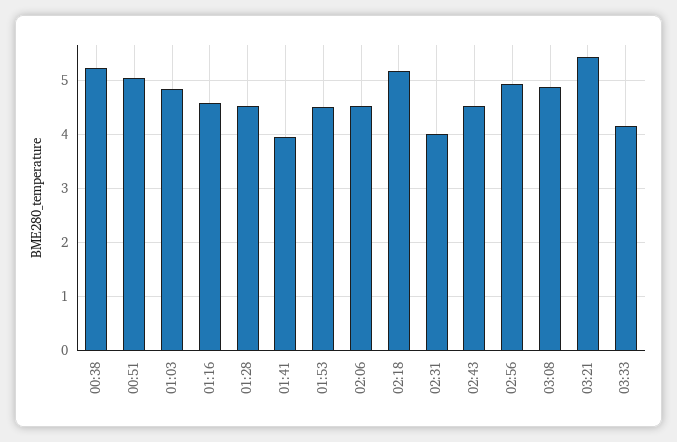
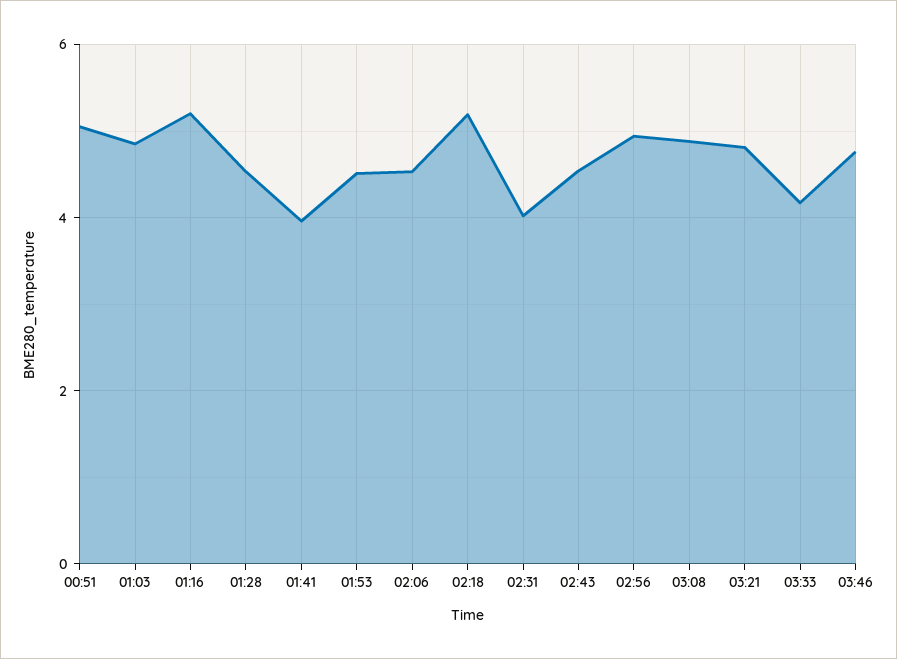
00:38: 5.2 -> none
01:16: 4.6 -> 5.2
03:21: 5.4 -> 4.8
03:46: none -> 4.8

